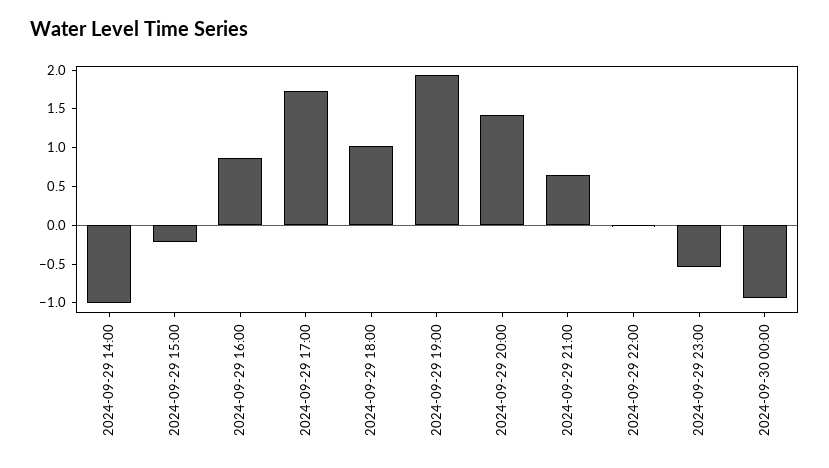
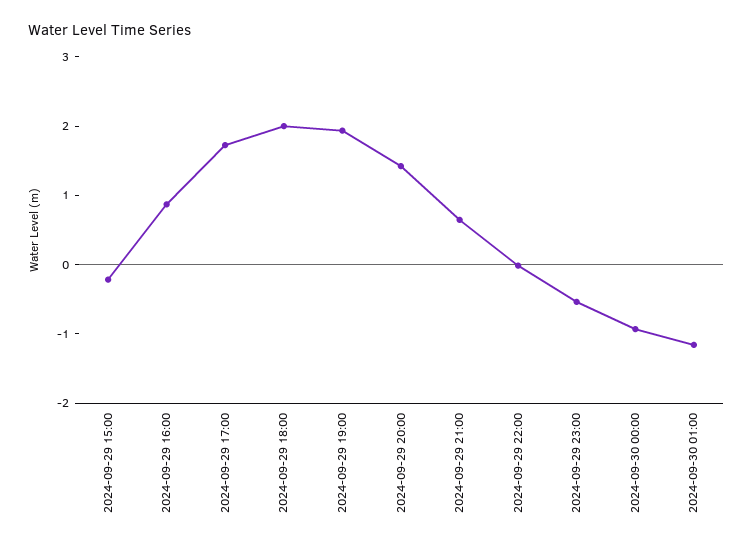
2024-09-29 14:00: -1 -> none
2024-09-29 18:00: 1 -> 2
2024-09-30 01:00: none -> -1.2

